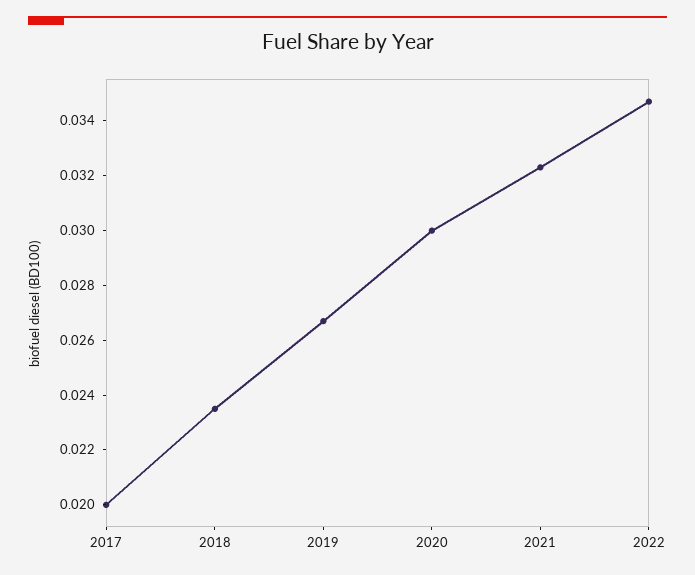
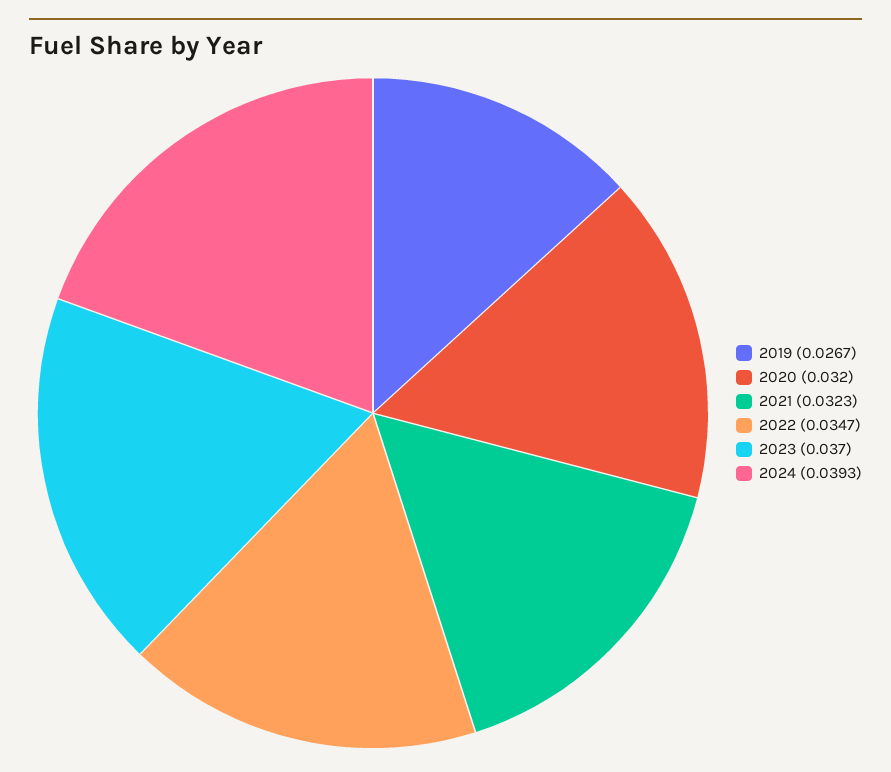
2017: 0.02 -> none
2018: 0.0235 -> none
2020: 0.03 -> 0.032
2023: none -> 0.037
2024: none -> 0.0393

